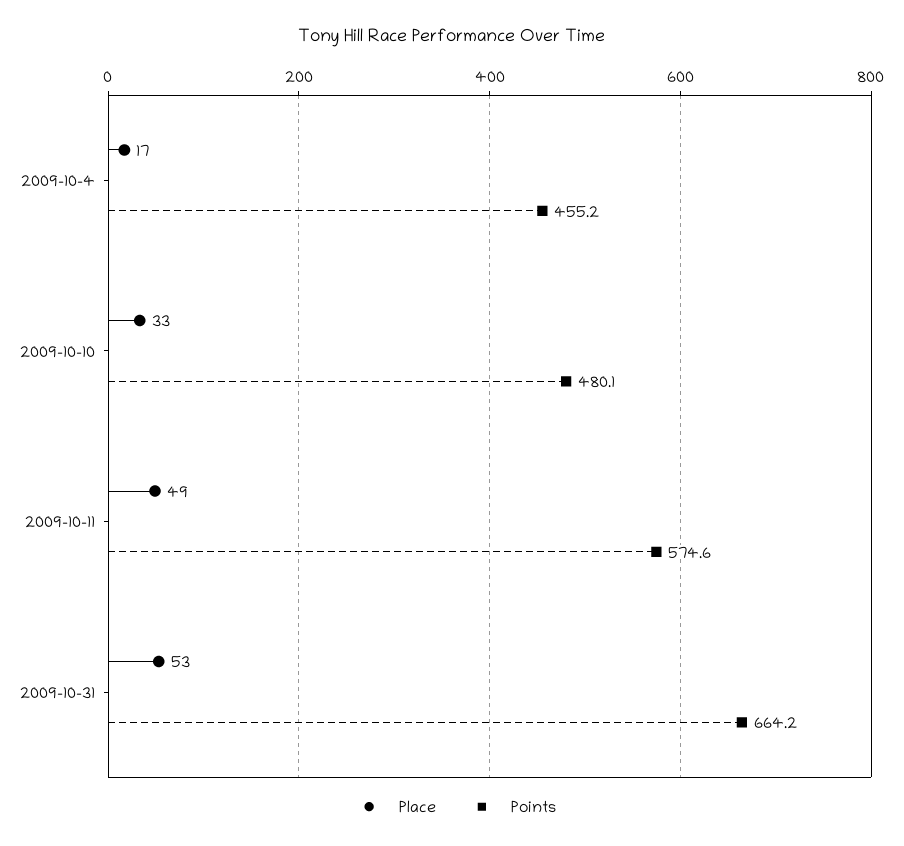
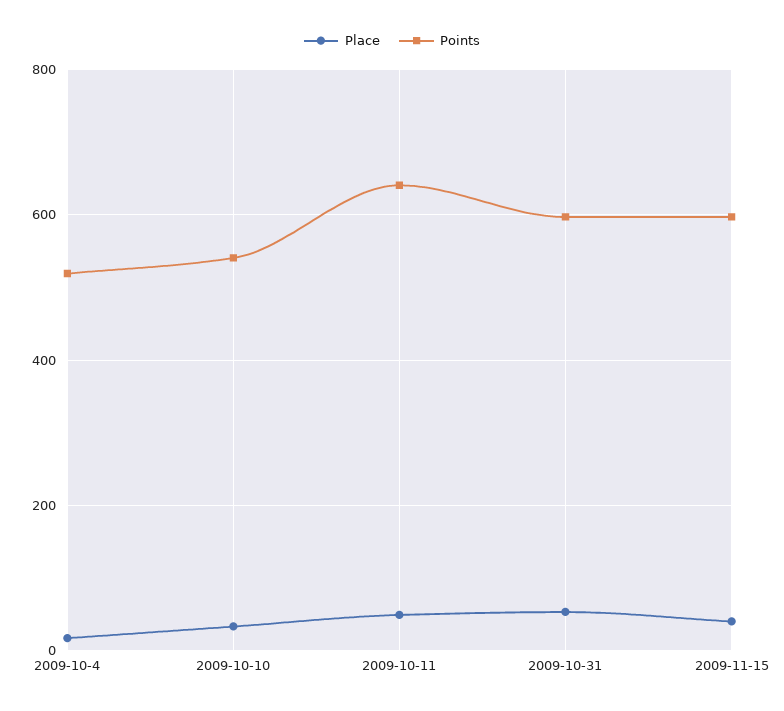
Points, 2009-10-4: 455.2 -> 520
Points, 2009-10-10: 480.1 -> 540
Points, 2009-10-11: 574.6 -> 640
Points, 2009-10-31: 664.2 -> 600
Place, 2009-11-15: none -> 40
Points, 2009-11-15: none -> 600

